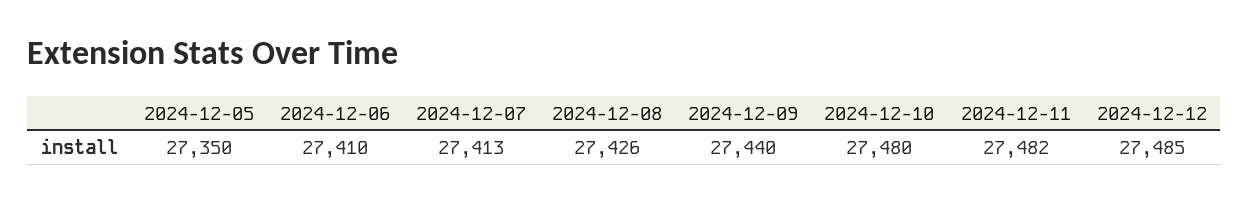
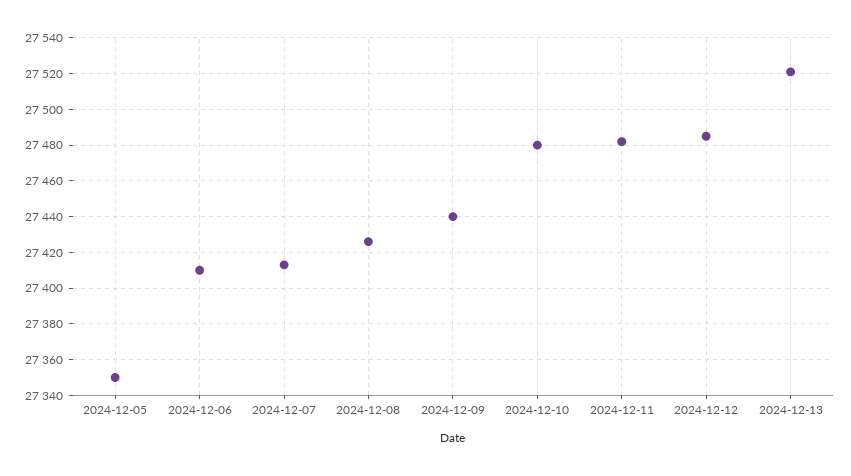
2024-12-13: none -> 27520

